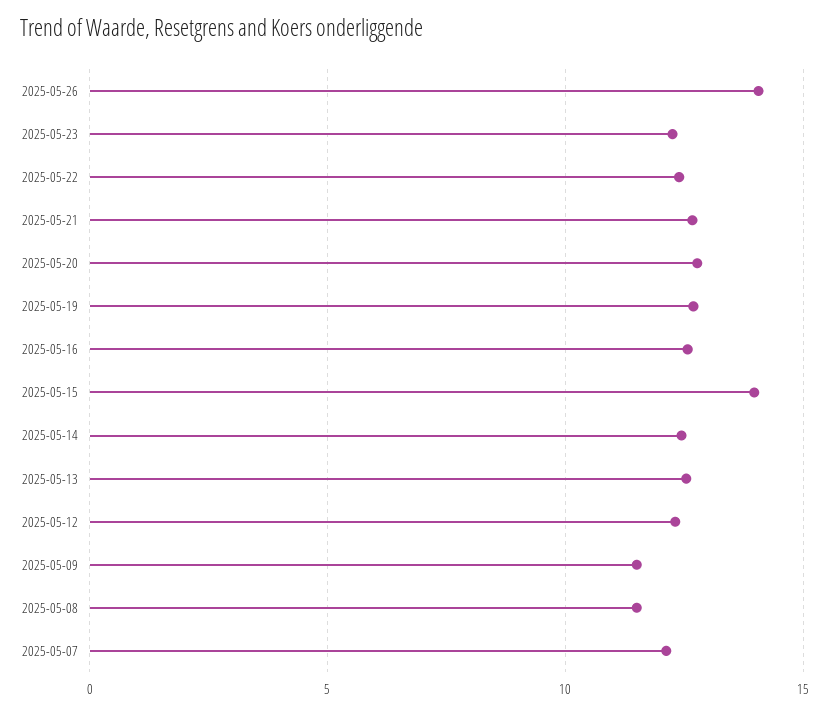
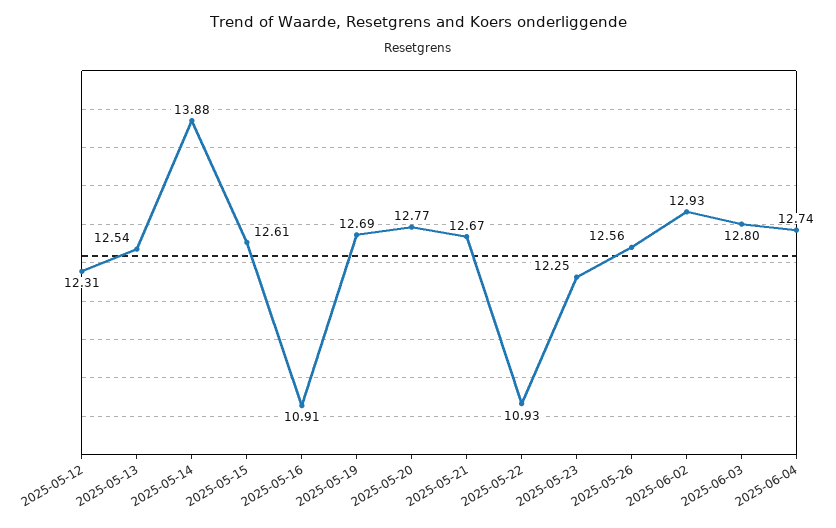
2025-05-26: 14 -> 12.56
2025-05-22: 12.5 -> 10.93
2025-05-16: 12.5 -> 10.91
2025-05-15: 14 -> 12.61
2025-05-14: 12.5 -> 13.88
2025-05-09: 11.5 -> none
2025-05-08: 11.5 -> none
2025-05-07: 12 -> none
2025-06-02: none -> 12.93
2025-06-03: none -> 12.8
2025-06-04: none -> 12.74

